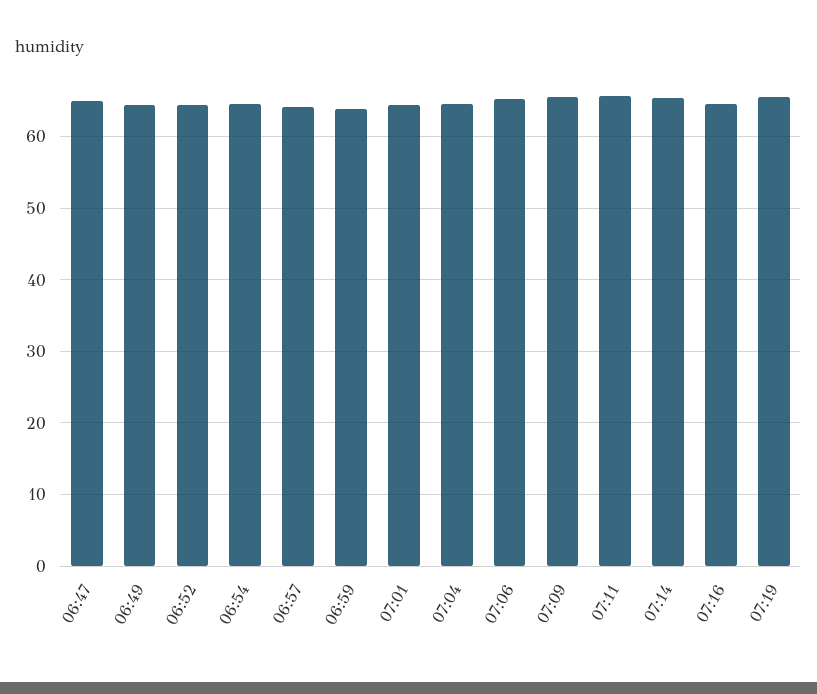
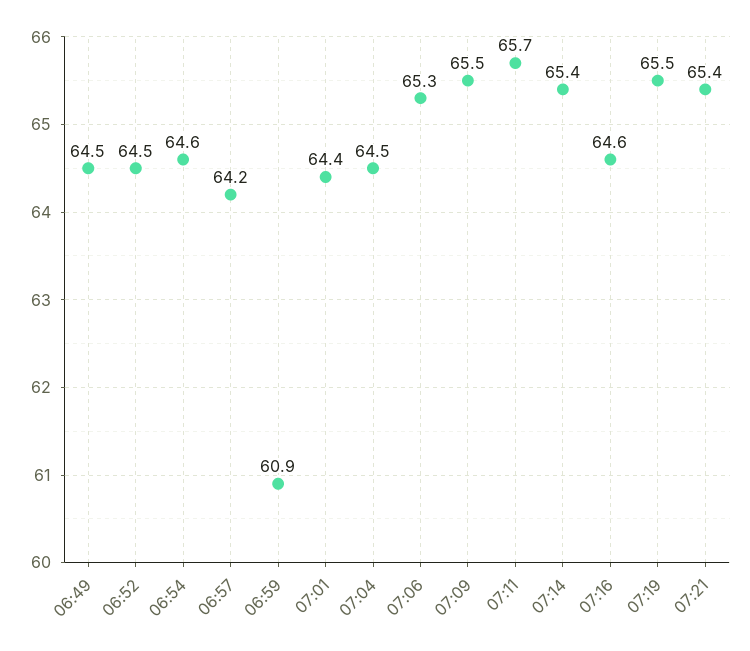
06:47: 65 -> none
06:59: 64 -> 60.9
07:21: none -> 65.4

